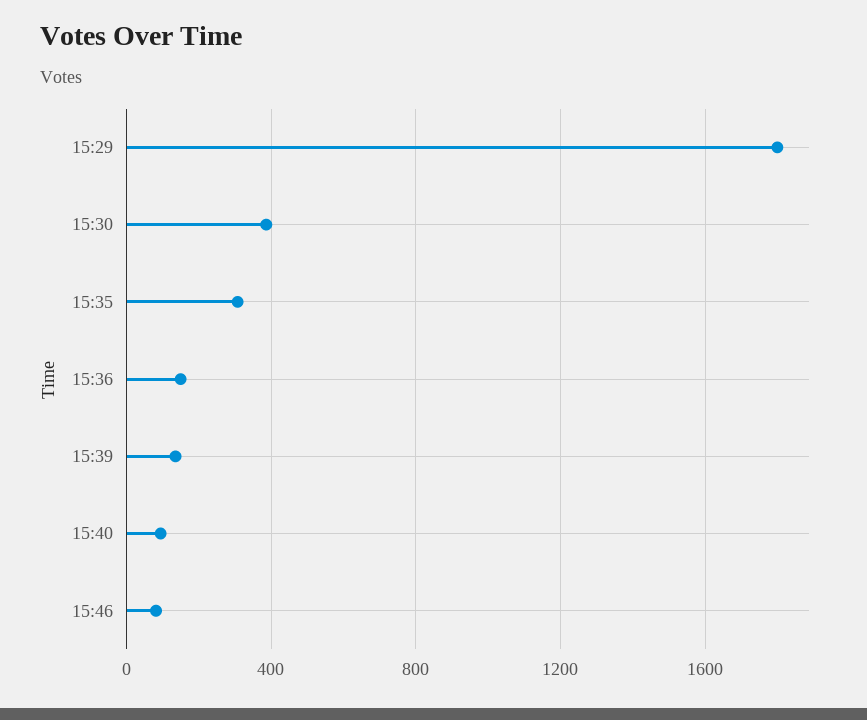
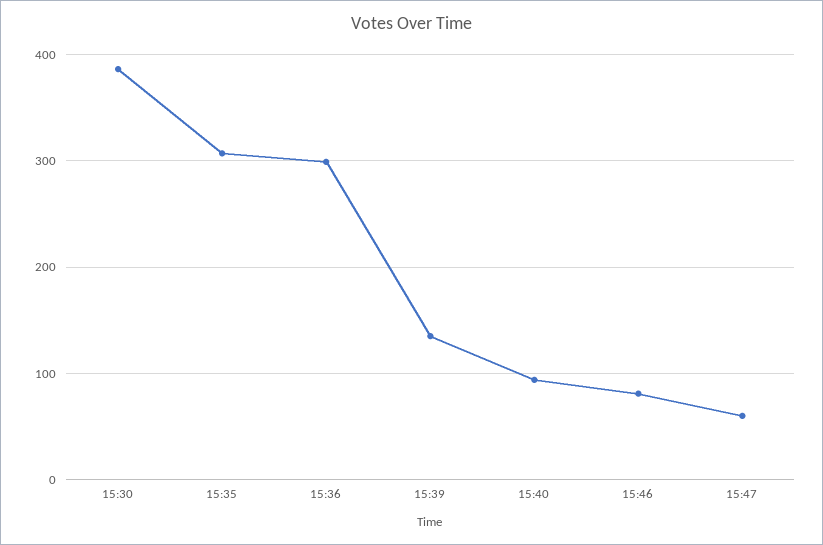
15:29: 1800 -> none
15:36: 150 -> 300
15:47: none -> 60

